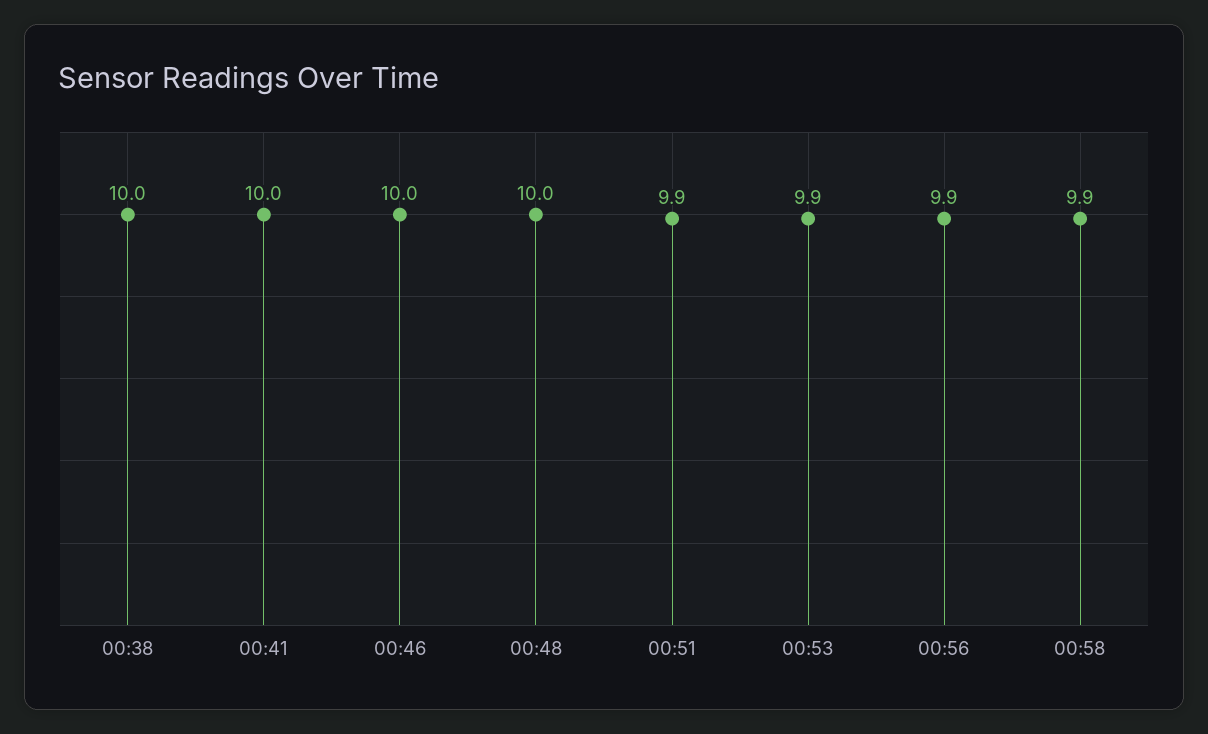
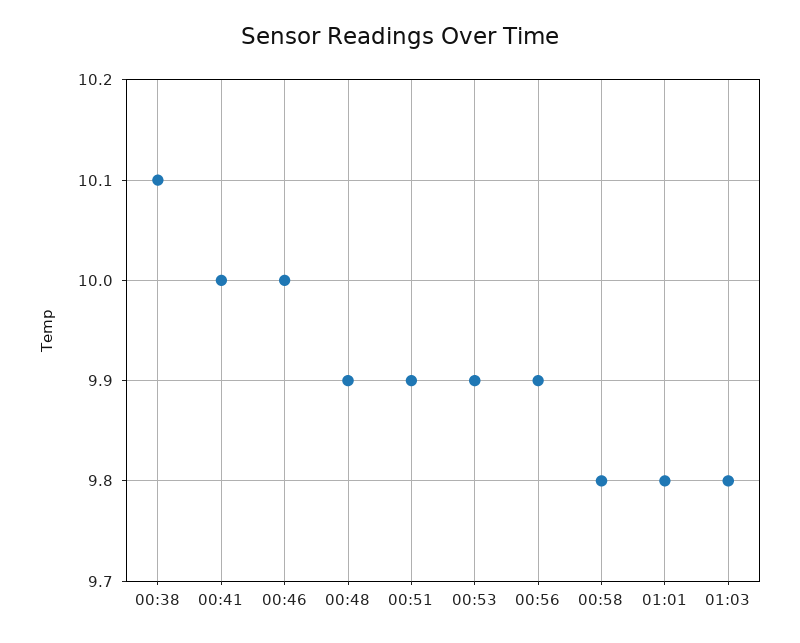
00:38: 10 -> 10.1
00:48: 10 -> 9.9
00:58: 9.9 -> 9.8
01:01: none -> 9.8
01:03: none -> 9.8

